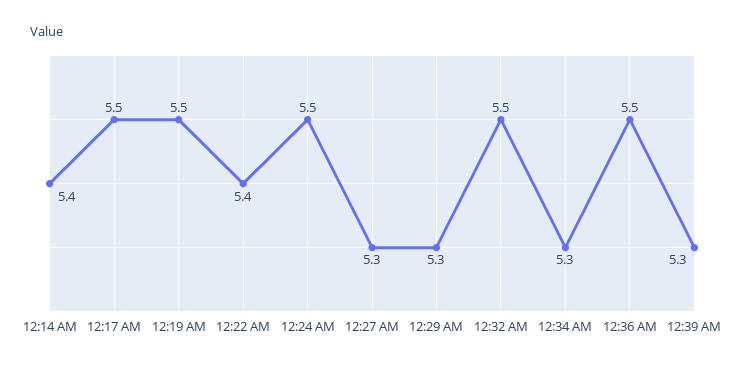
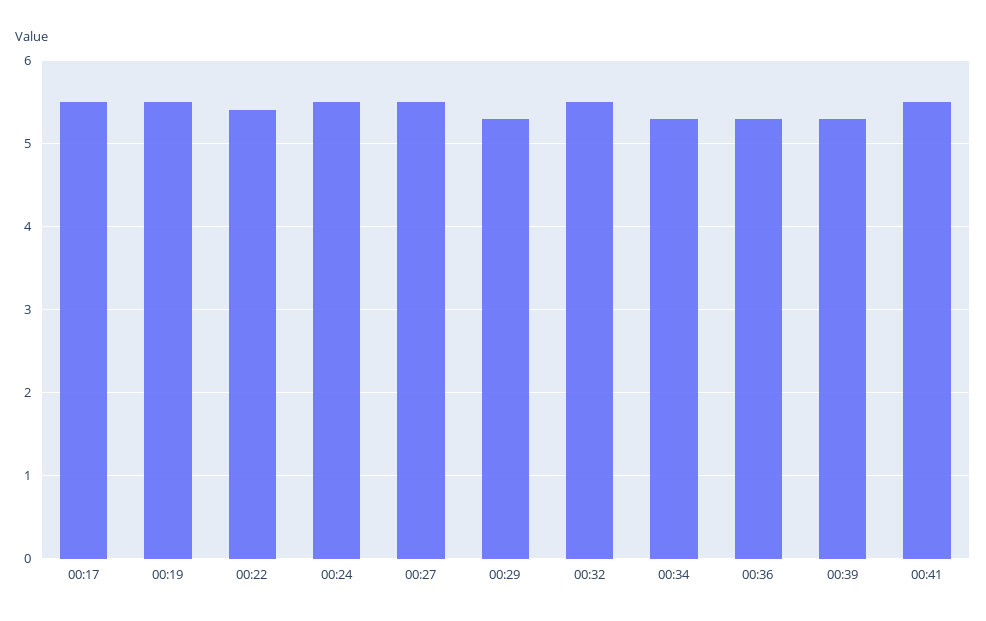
12:14 AM: 5.4 -> none
12:27 AM: 5.3 -> 5.5
12:36 AM: 5.5 -> 5.3
00:41: none -> 5.5

